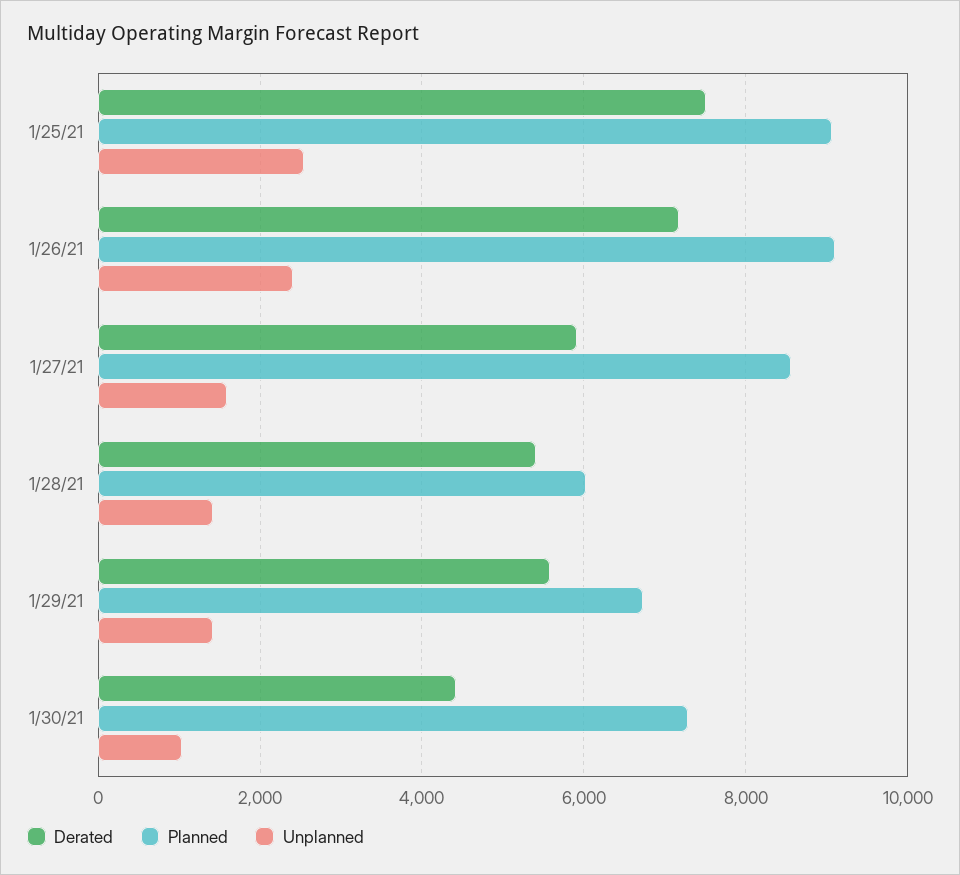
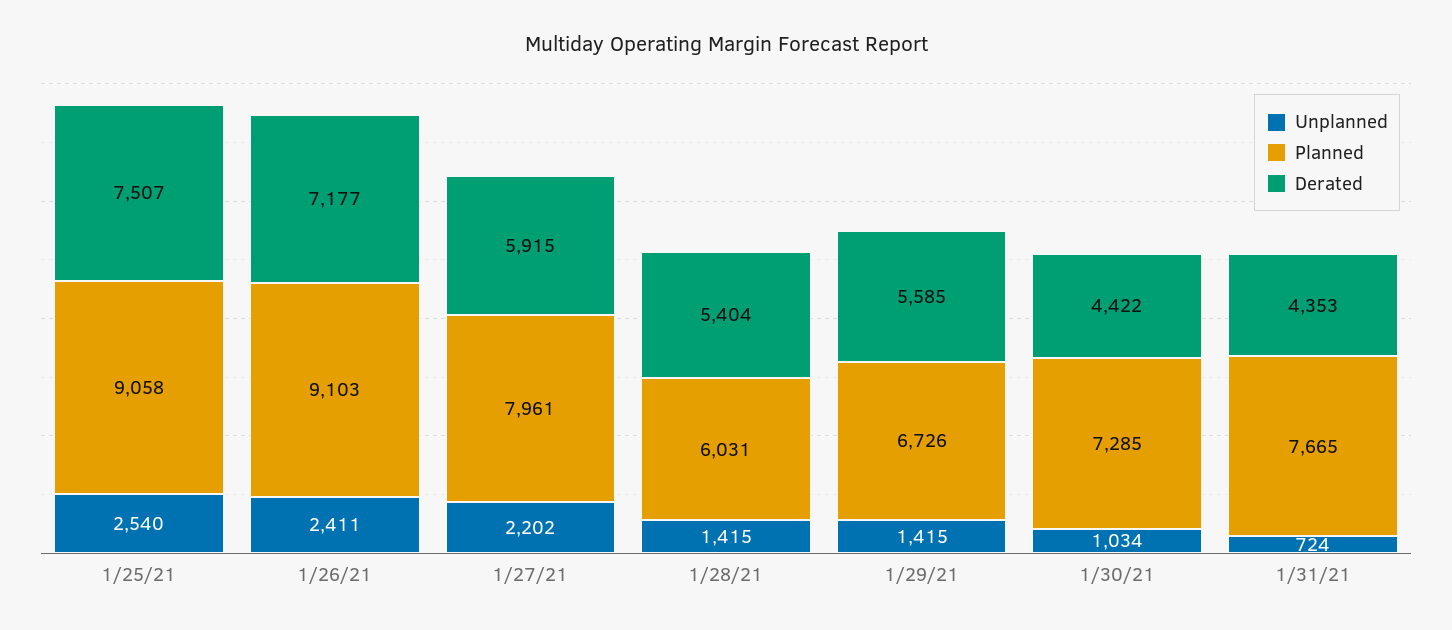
Planned, 1/27/21: 8600 -> 7961
Unplanned, 1/27/21: 1600 -> 2202
Unplanned, 1/31/21: none -> 724
Planned, 1/31/21: none -> 7665
Derated, 1/31/21: none -> 4353

